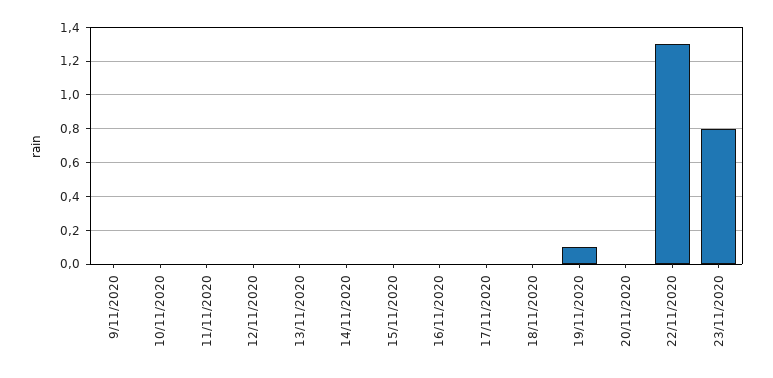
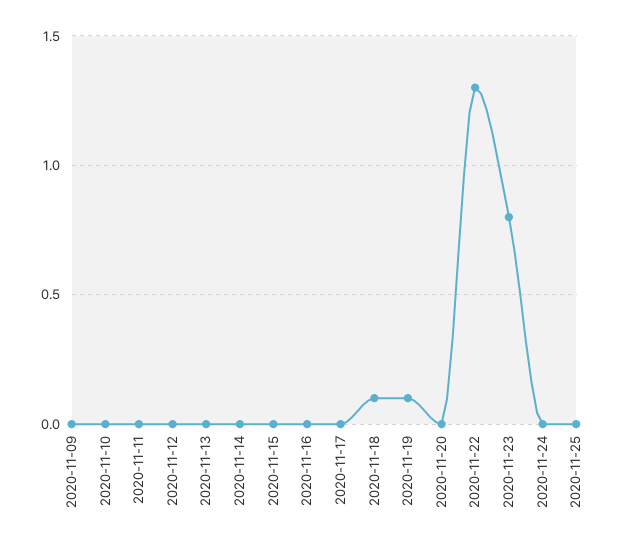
18/11/2020: 0 -> 0.1
2020-11-24: none -> 0
2020-11-25: none -> 0

